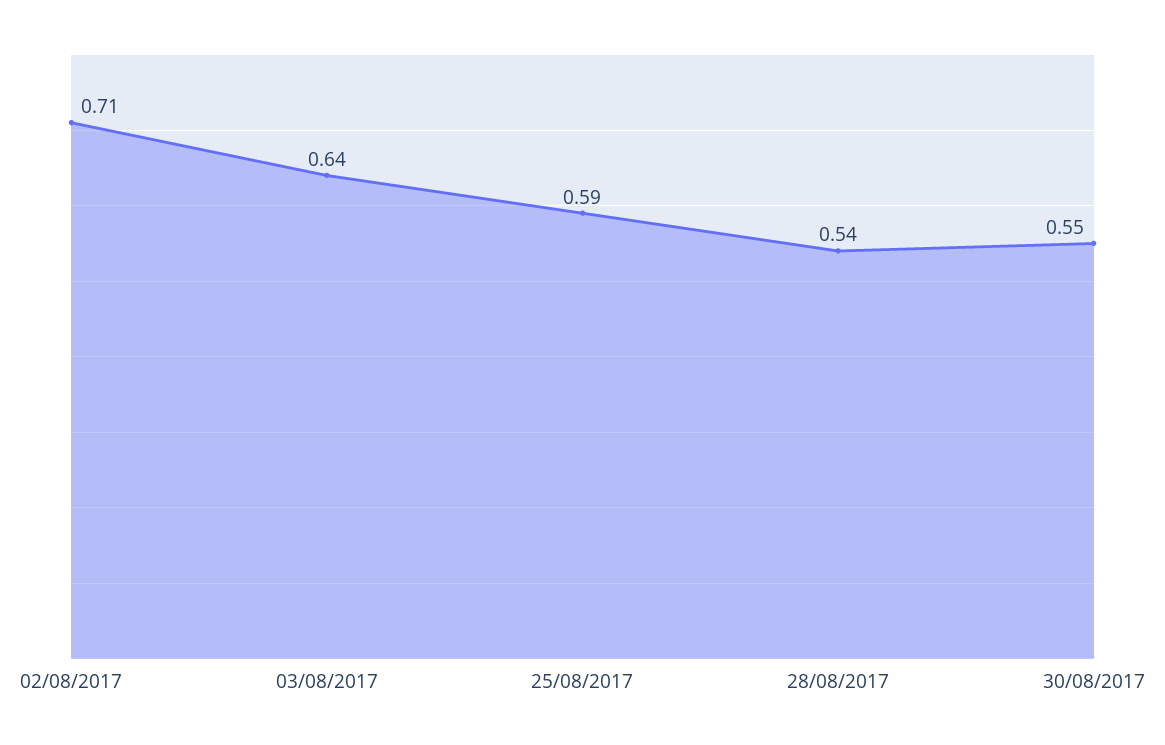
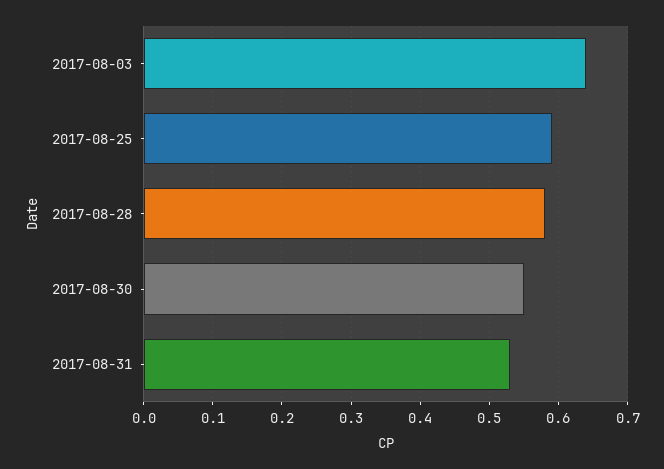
02/08/2017: 0.71 -> none
28/08/2017: 0.54 -> 0.58
2017-08-31: none -> 0.53

